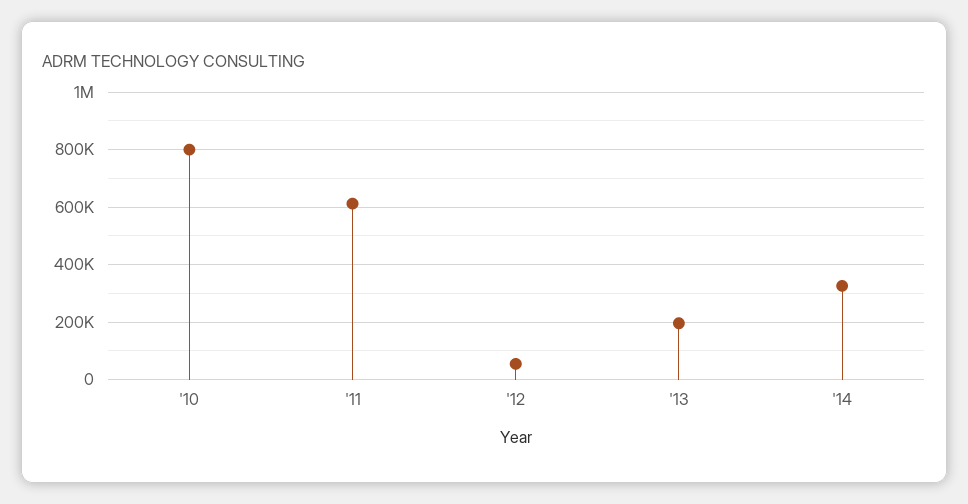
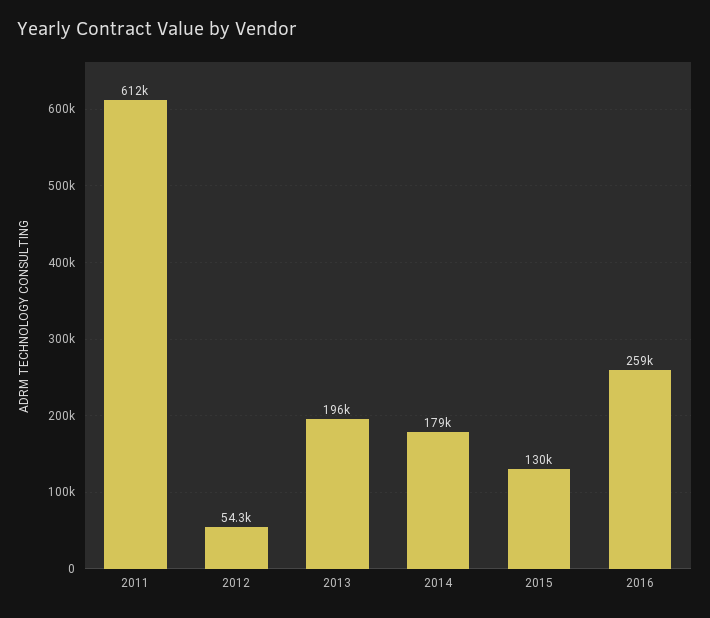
'10: 800000 -> none
'14: 325000 -> 179000
2015: none -> 130000
2016: none -> 259000

